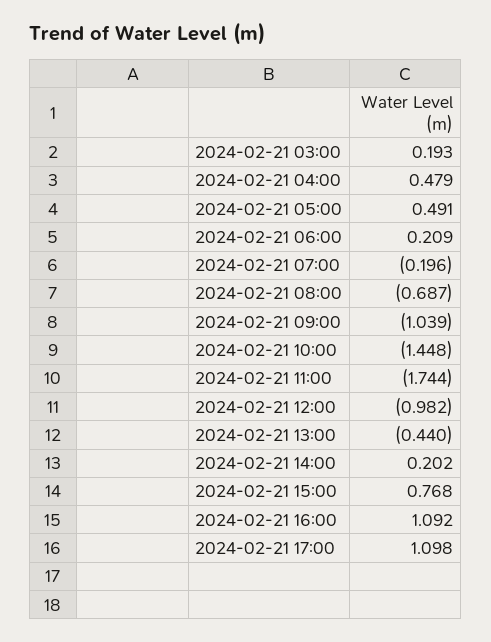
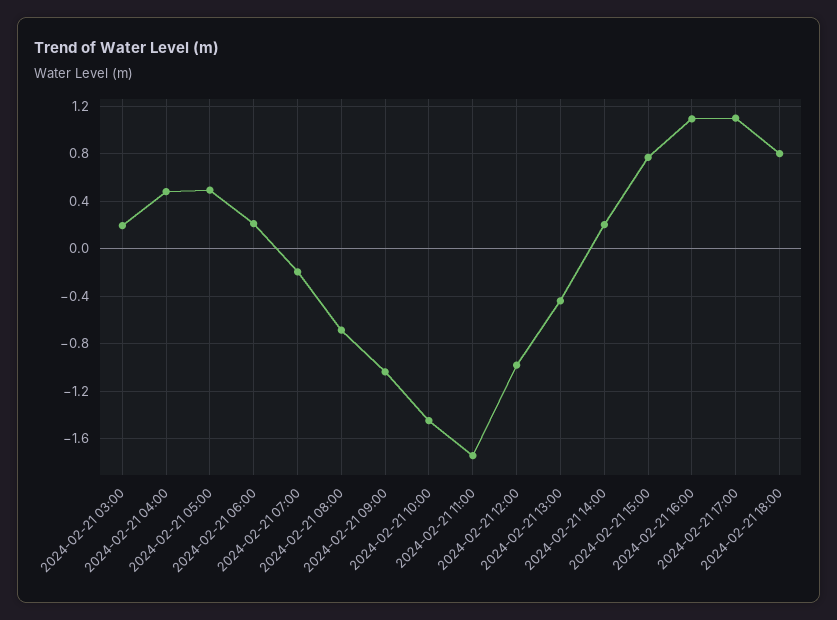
2024-02-21 18:00: none -> 0.8

